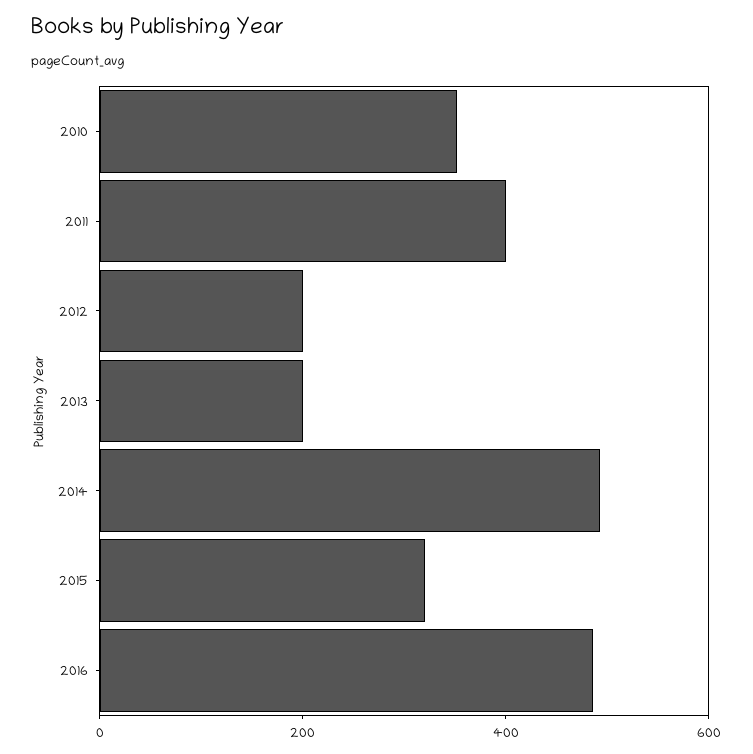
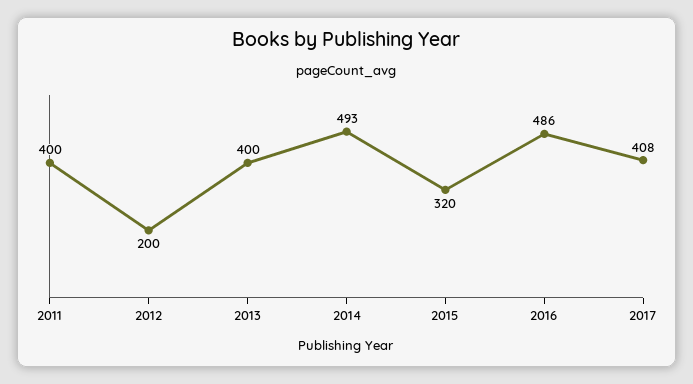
2010: 350 -> none
2013: 200 -> 400
2017: none -> 408

